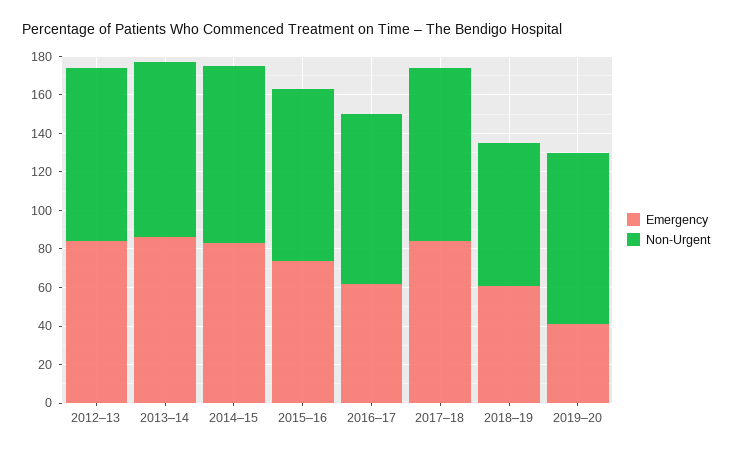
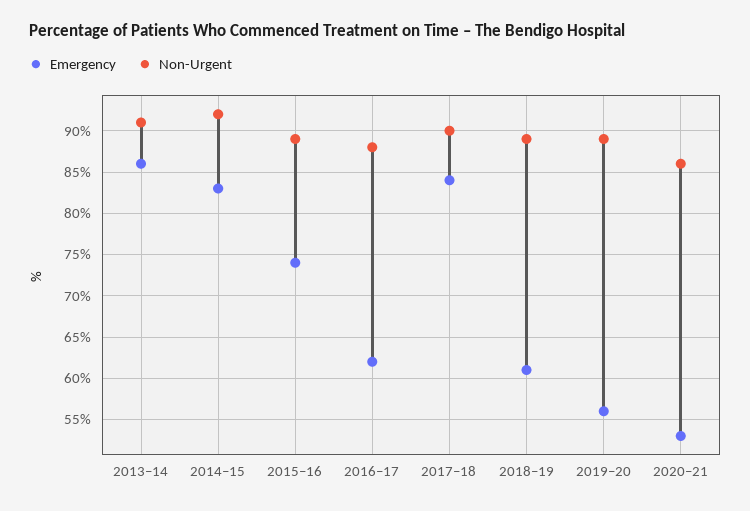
Emergency, 2012–13: 85 -> none
Non-Urgent, 2012–13: 90 -> none
Non-Urgent, 2018–19: 75 -> 89
Emergency, 2019–20: 40 -> 56
Emergency, 2020–21: none -> 53
Non-Urgent, 2020–21: none -> 86

